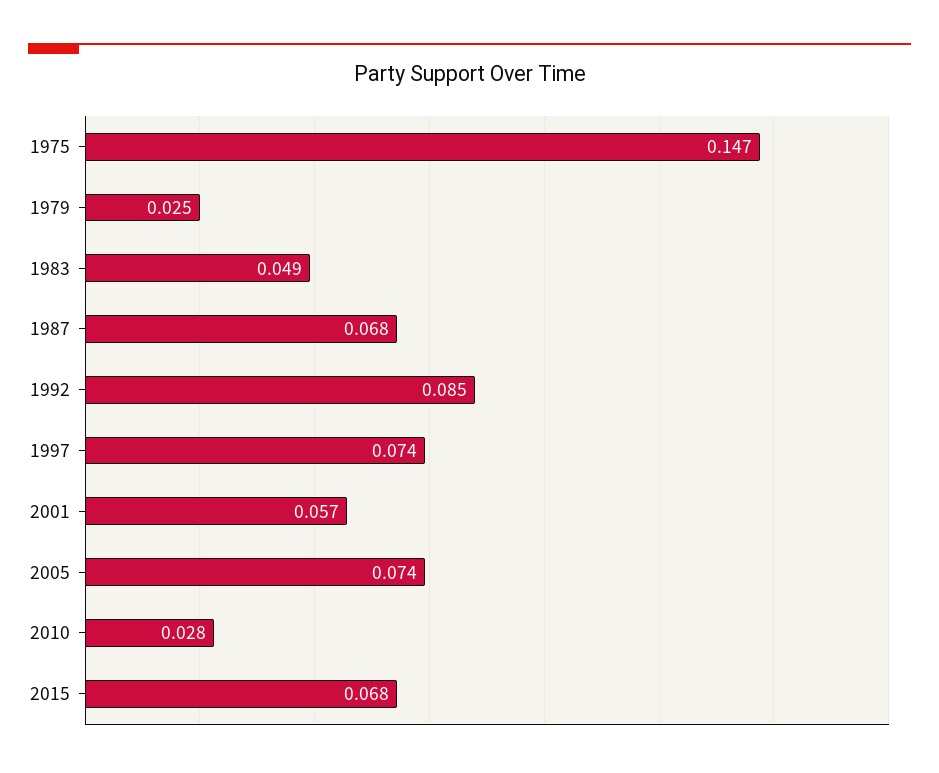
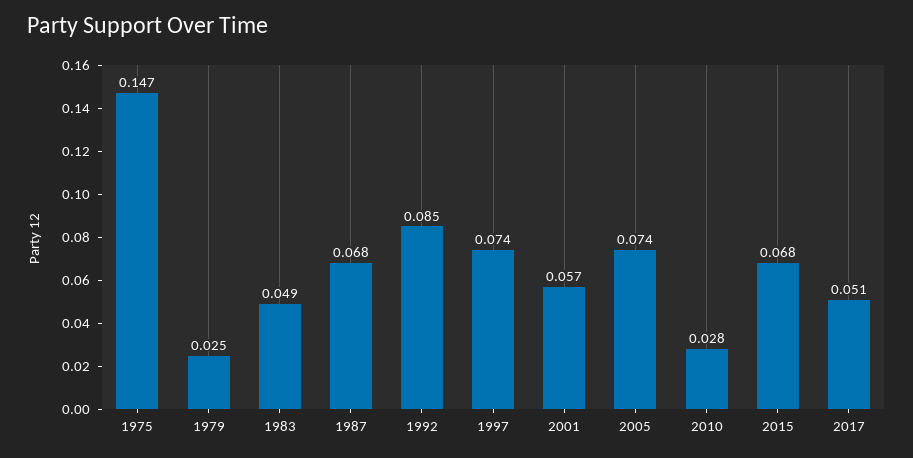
2017: none -> 0.051

